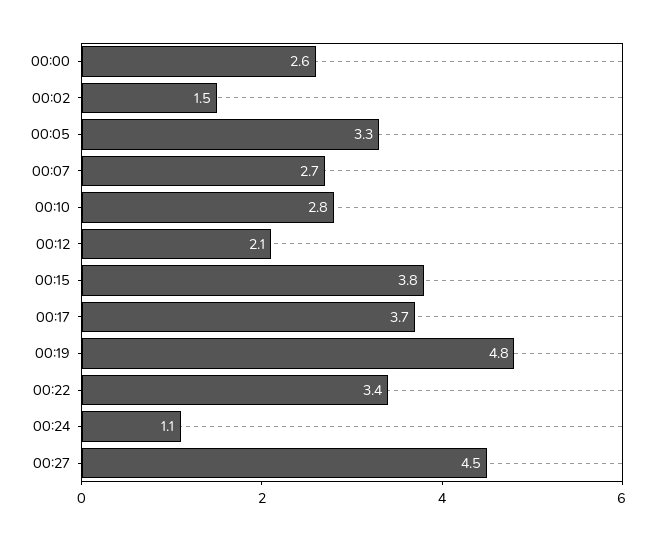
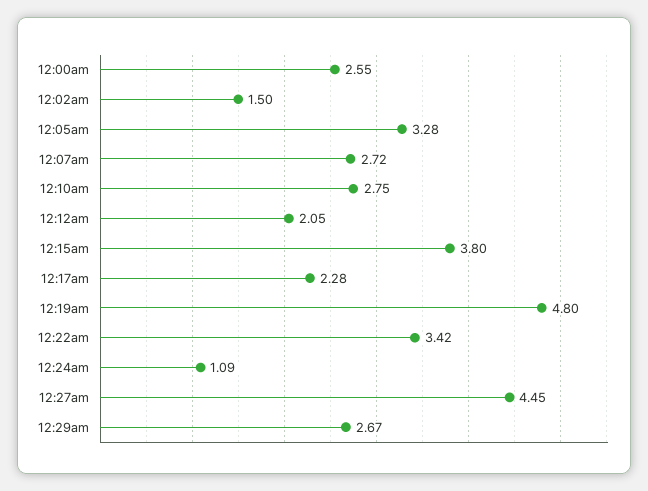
00:17: 3.7 -> 2.28
12:29am: none -> 2.67

